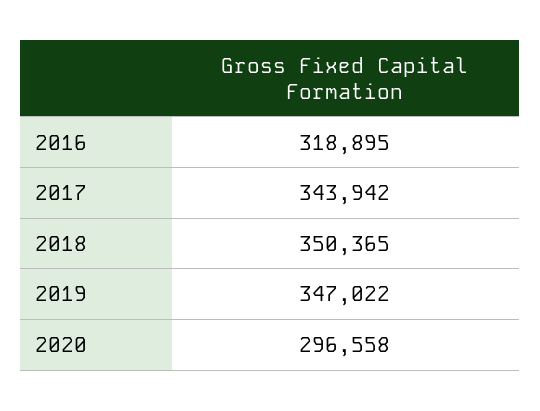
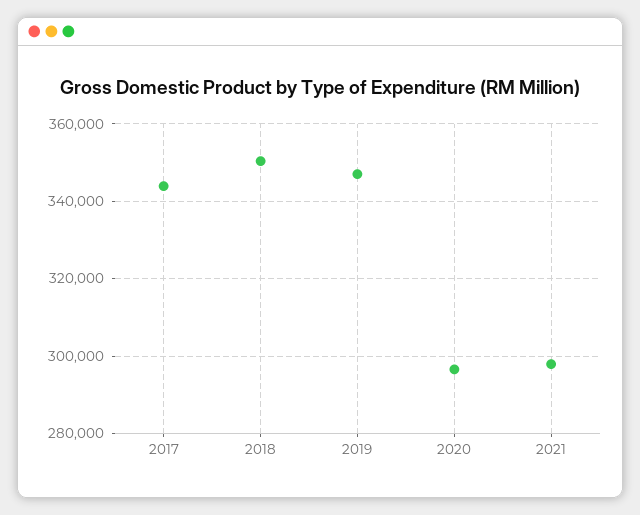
2016: 318895 -> none
2021: none -> 298000

